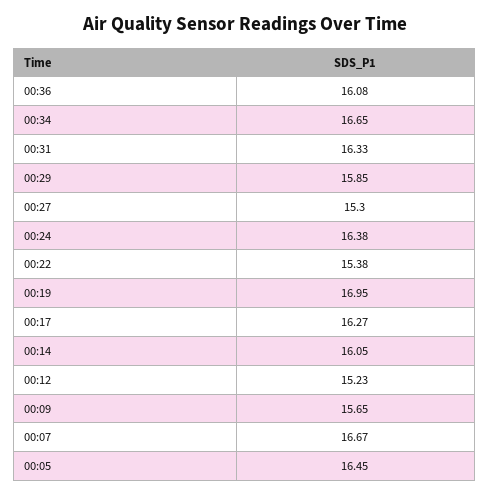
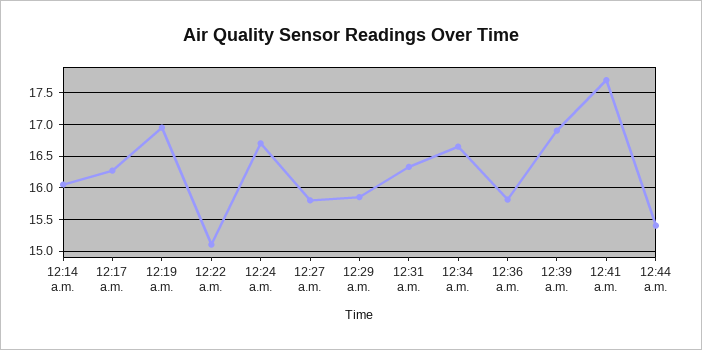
00:36: 16.08 -> 15.8
00:27: 15.3 -> 15.8
00:24: 16.38 -> 16.7
00:22: 15.38 -> 15.1
00:12: 15.23 -> none
00:09: 15.65 -> none
00:07: 16.67 -> none
00:05: 16.45 -> none
12:39 a.m.: none -> 16.9
12:41 a.m.: none -> 17.7
12:44 a.m.: none -> 15.4

